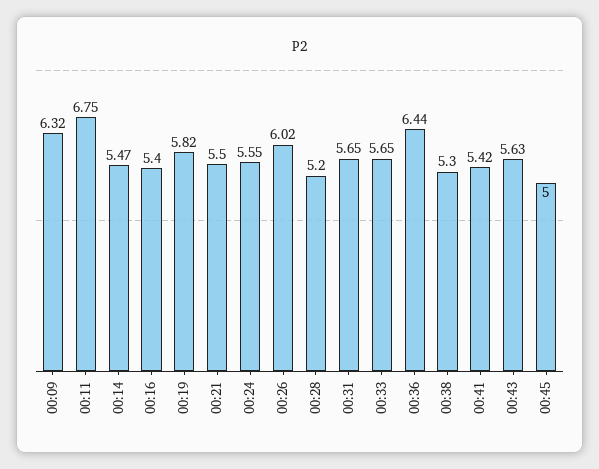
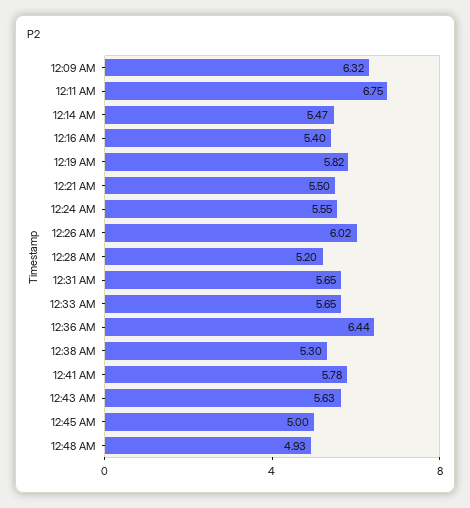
00:41: 5.42 -> 5.78
12:48 AM: none -> 4.93

